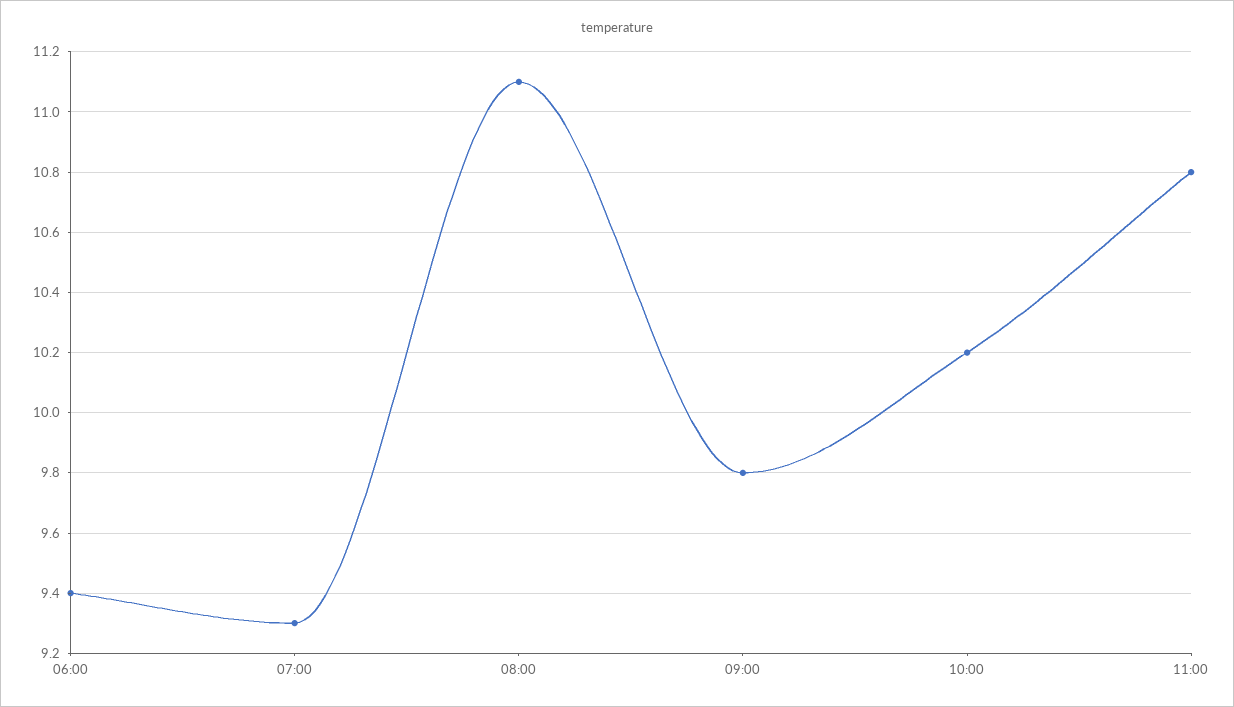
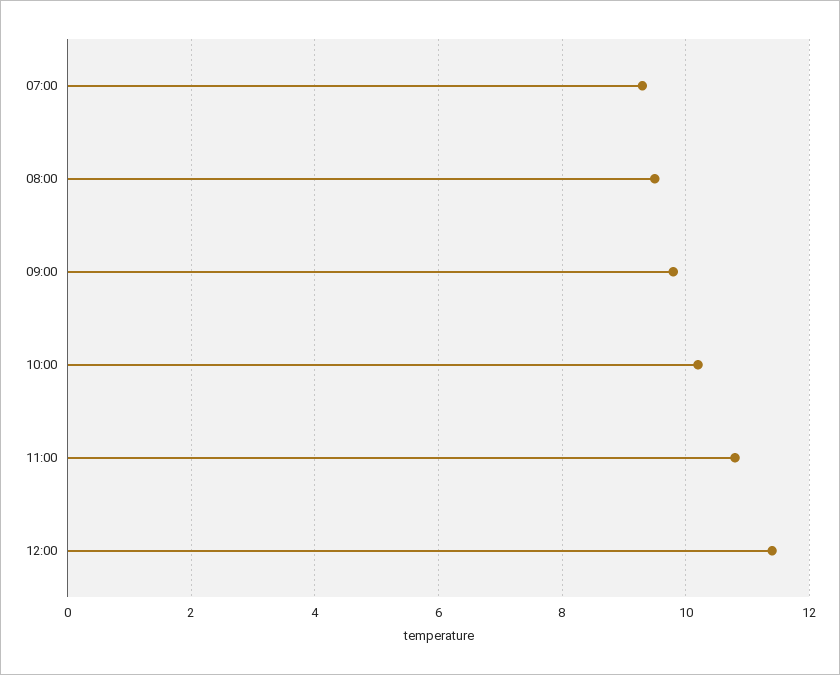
06:00: 9.4 -> none
08:00: 11.1 -> 9.5
12:00: none -> 11.5

